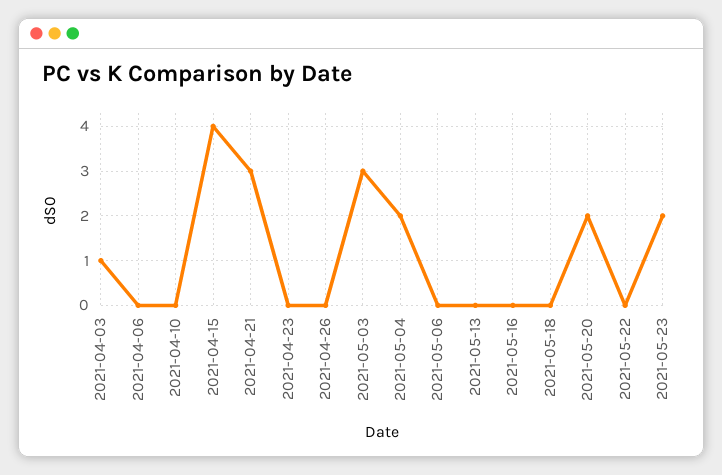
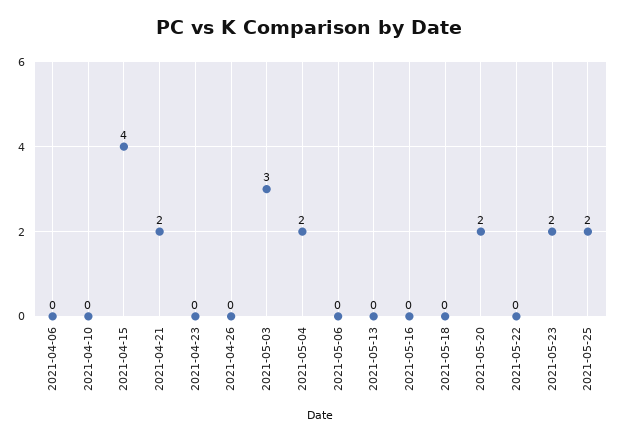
2021-04-03: 1 -> none
2021-04-21: 3 -> 2
2021-05-25: none -> 2

